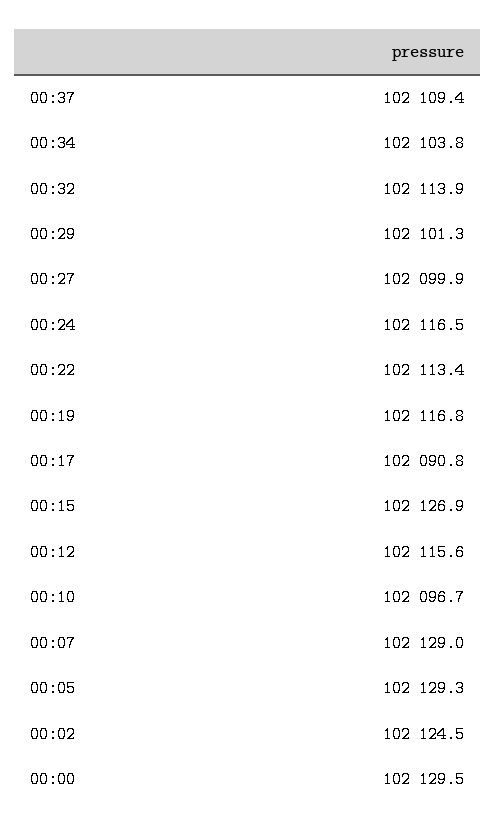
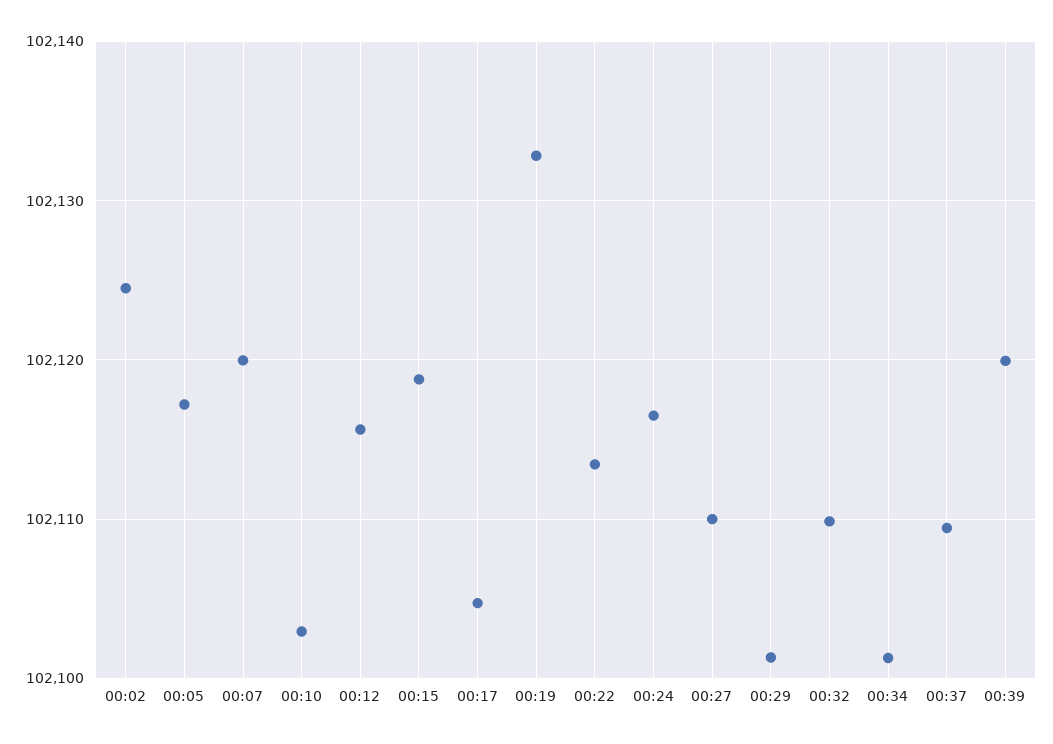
00:34: 102103.8 -> 102101
00:32: 102113.9 -> 102110
00:27: 102099.9 -> 102110
00:19: 102116.8 -> 102133
00:17: 102090.8 -> 102105
00:15: 102126.9 -> 102119
00:10: 102096.7 -> 102103
00:07: 102129 -> 102120
00:05: 102129.3 -> 102117
00:00: 102129.5 -> none
00:39: none -> 102120

